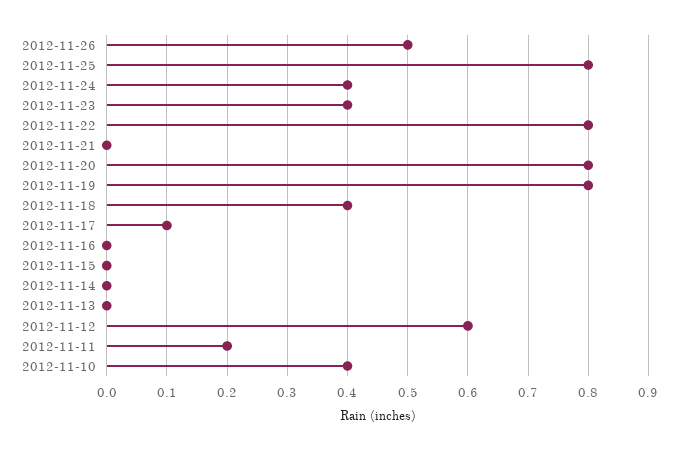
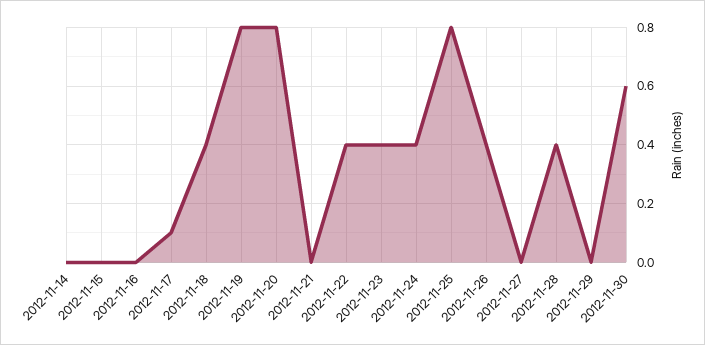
2012-11-26: 0.5 -> 0.4
2012-11-22: 0.8 -> 0.4
2012-11-13: 0 -> none
2012-11-12: 0.6 -> none
2012-11-11: 0.2 -> none
2012-11-10: 0.4 -> none
2012-11-27: none -> 0
2012-11-28: none -> 0.4
2012-11-29: none -> 0
2012-11-30: none -> 0.6

